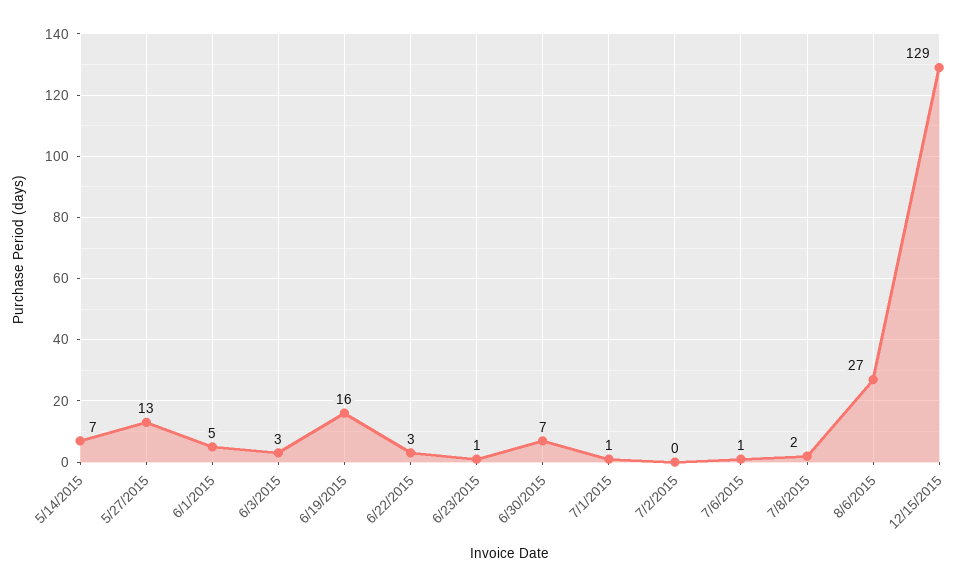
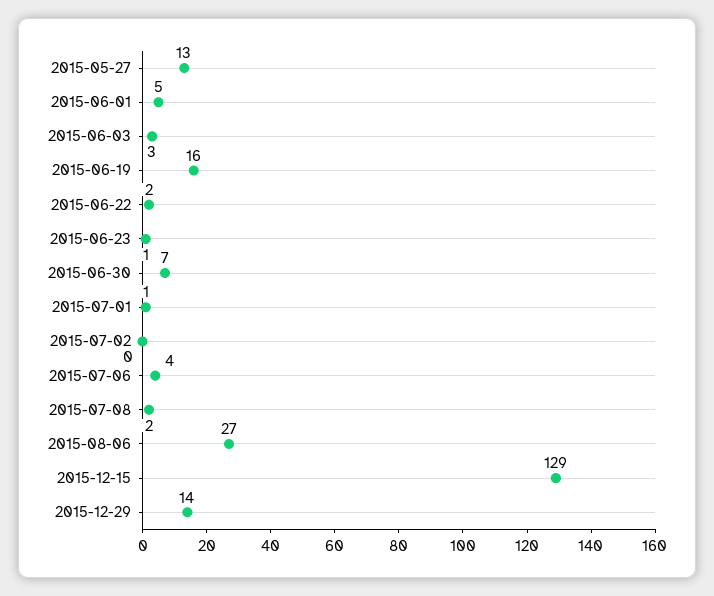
5/14/2015: 7 -> none
6/22/2015: 3 -> 2
7/6/2015: 1 -> 4
2015-12-29: none -> 14

